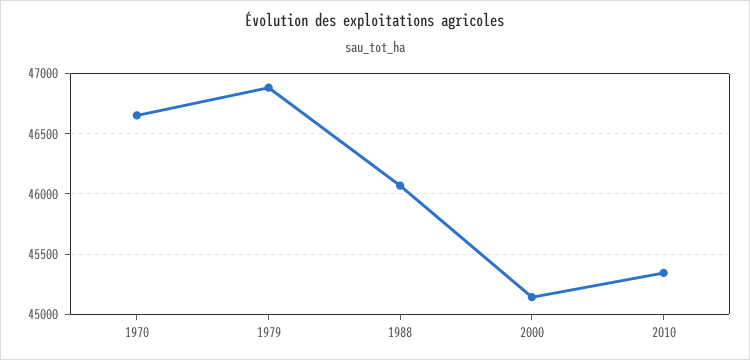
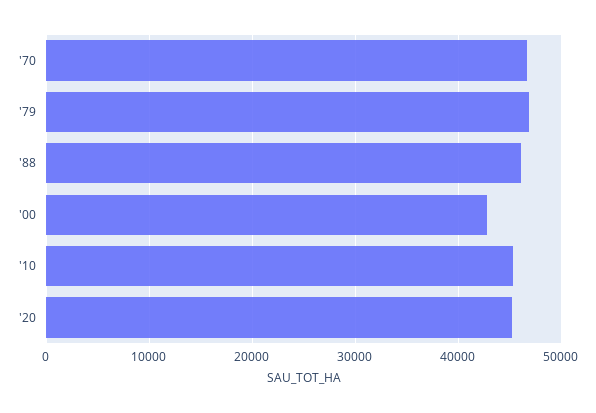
2000: 45150 -> 43000
'20: none -> 45000

